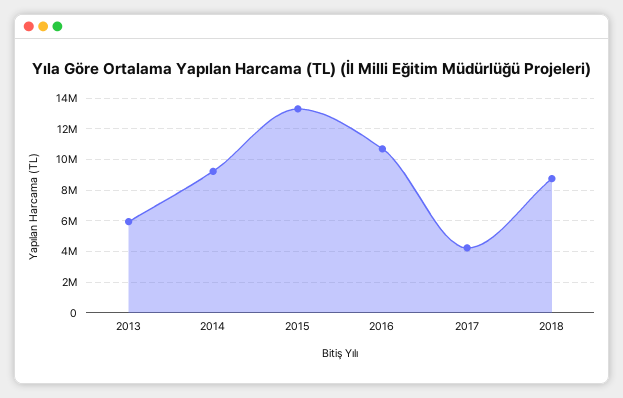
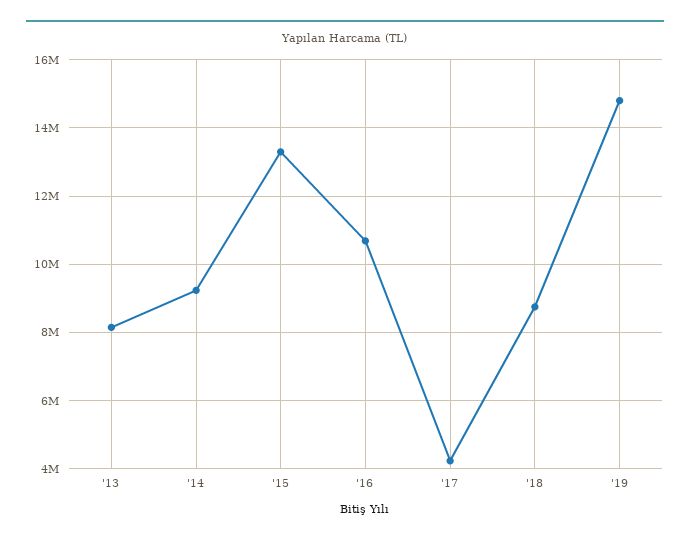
2013: 6000000 -> 8200000
'19: none -> 14800000

